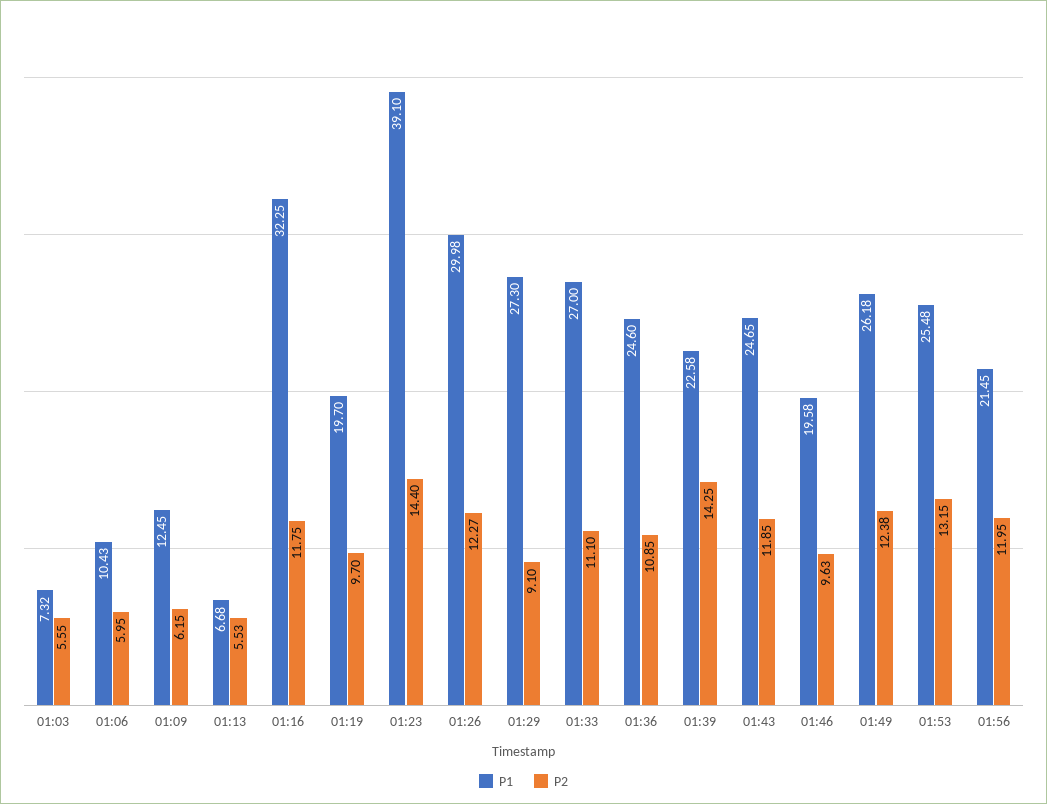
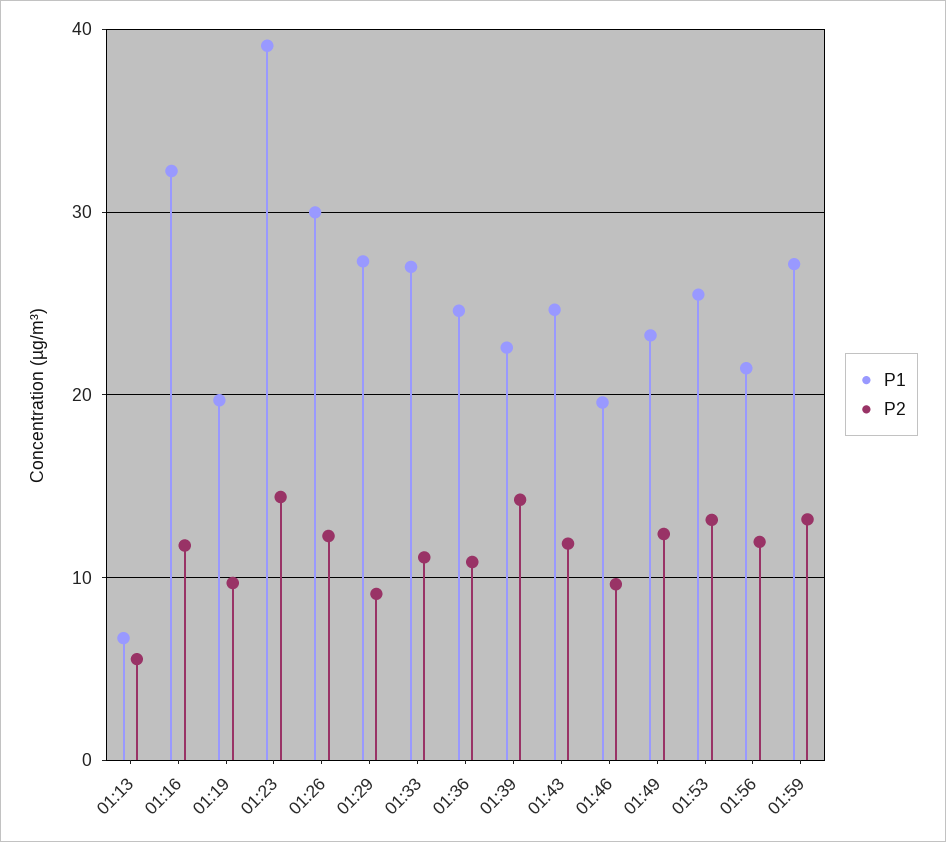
P1, 01:03: 7.32 -> none
P2, 01:03: 5.55 -> none
P1, 01:06: 10.43 -> none
P2, 01:06: 5.95 -> none
P1, 01:09: 12.45 -> none
P2, 01:09: 6.15 -> none
P1, 01:49: 26.18 -> 23
P1, 01:59: none -> 27
P2, 01:59: none -> 13

